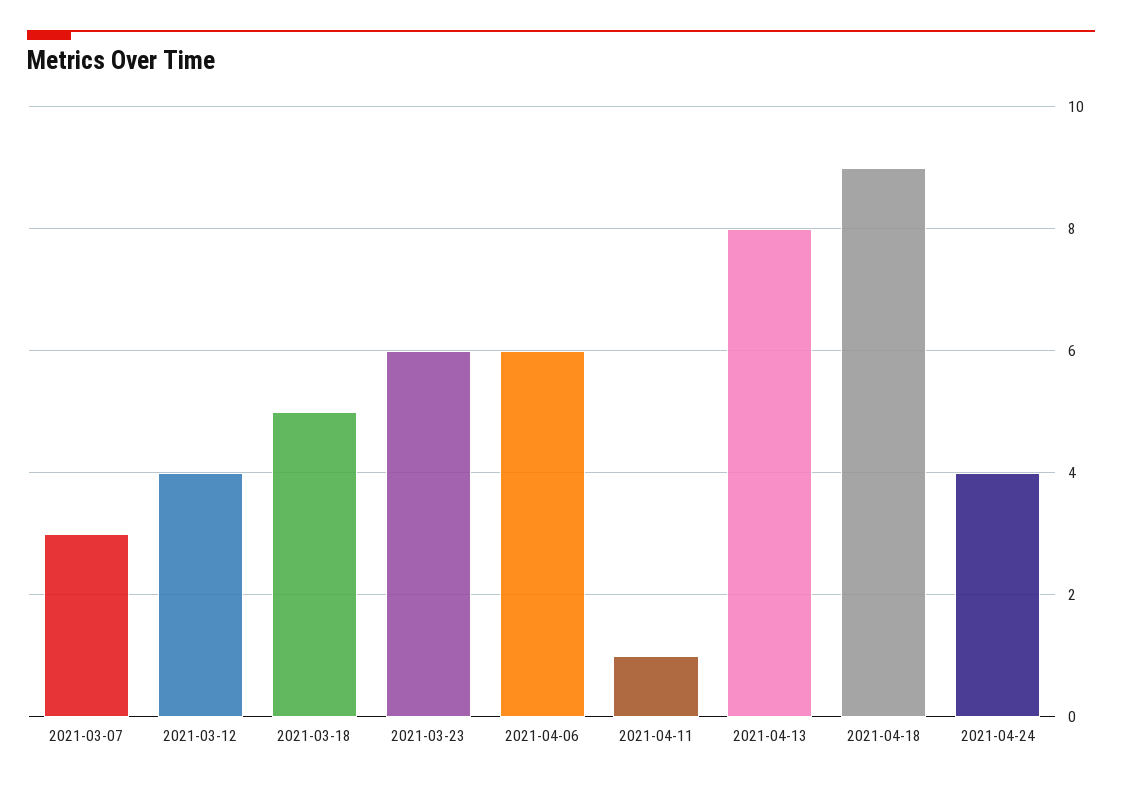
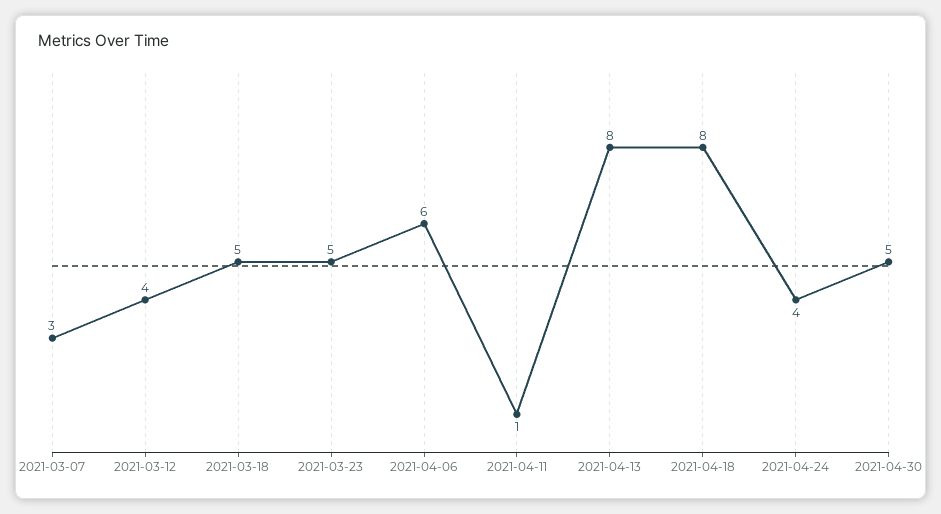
2021-03-23: 6 -> 5
2021-04-18: 9 -> 8
2021-04-30: none -> 5

